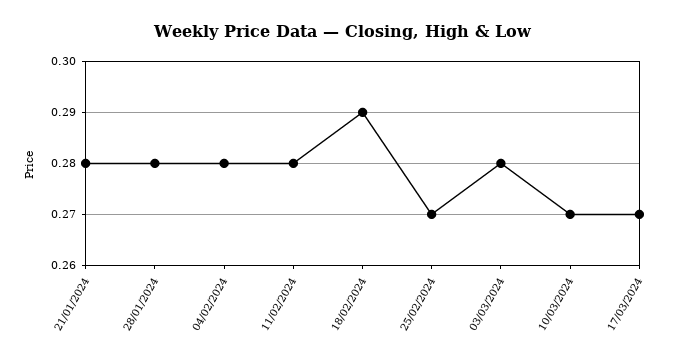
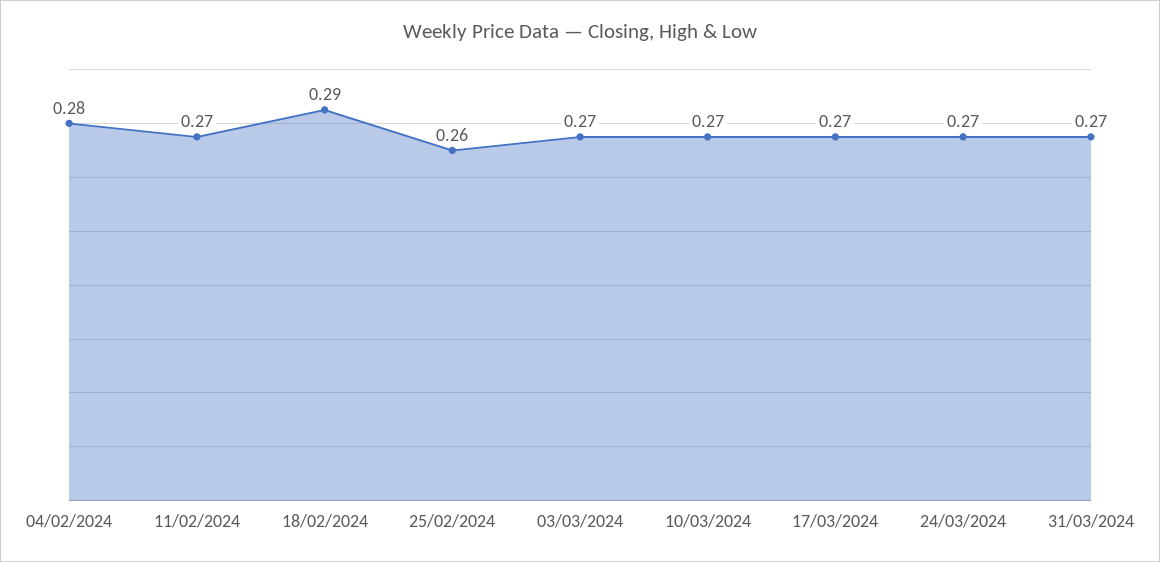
21/01/2024: 0.28 -> none
28/01/2024: 0.28 -> none
11/02/2024: 0.28 -> 0.27
25/02/2024: 0.27 -> 0.26
03/03/2024: 0.28 -> 0.27
24/03/2024: none -> 0.27
31/03/2024: none -> 0.27

